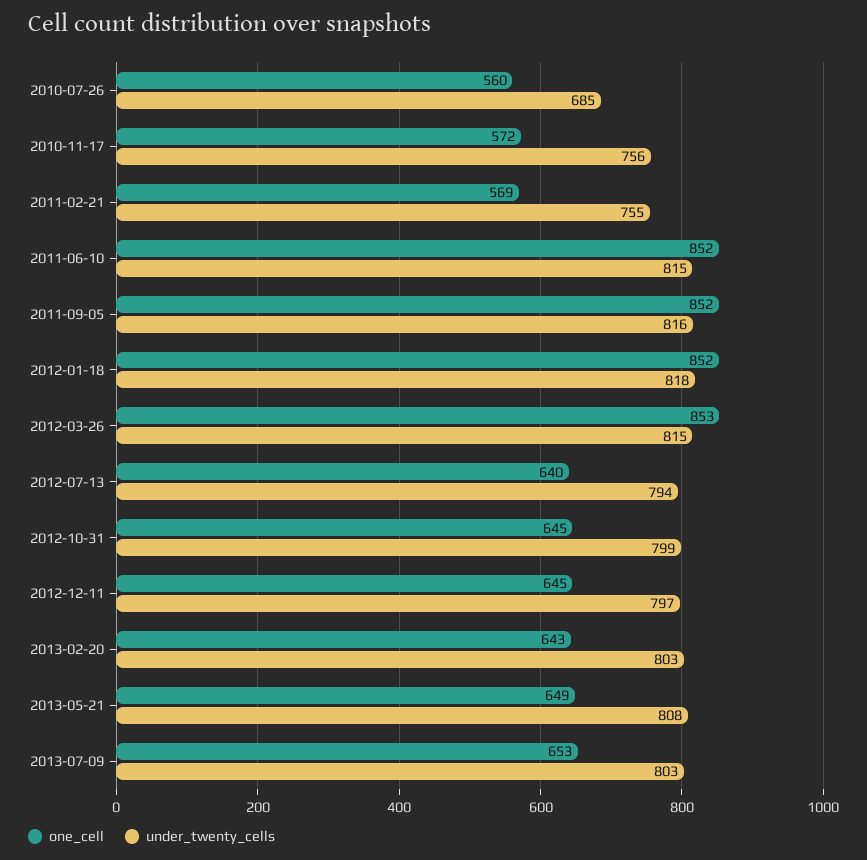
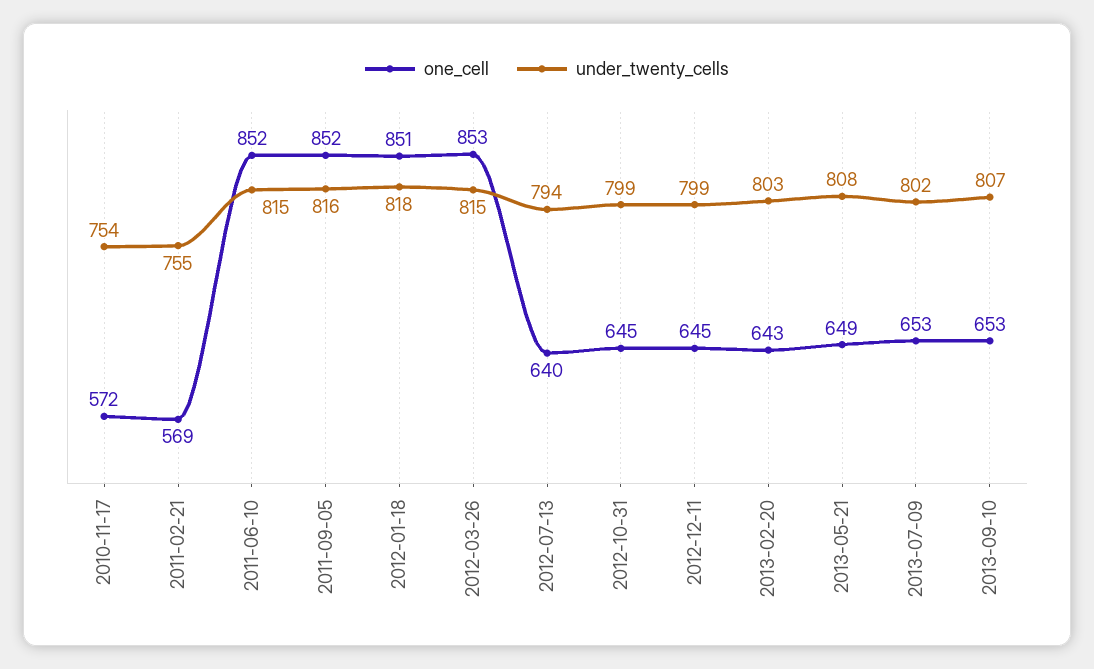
one_cell, 2010-07-26: 560 -> none
under_twenty_cells, 2010-07-26: 685 -> none
under_twenty_cells, 2010-11-17: 756 -> 754
one_cell, 2012-01-18: 852 -> 851
under_twenty_cells, 2012-12-11: 797 -> 799
under_twenty_cells, 2013-07-09: 803 -> 802
one_cell, 2013-09-10: none -> 653
under_twenty_cells, 2013-09-10: none -> 807

